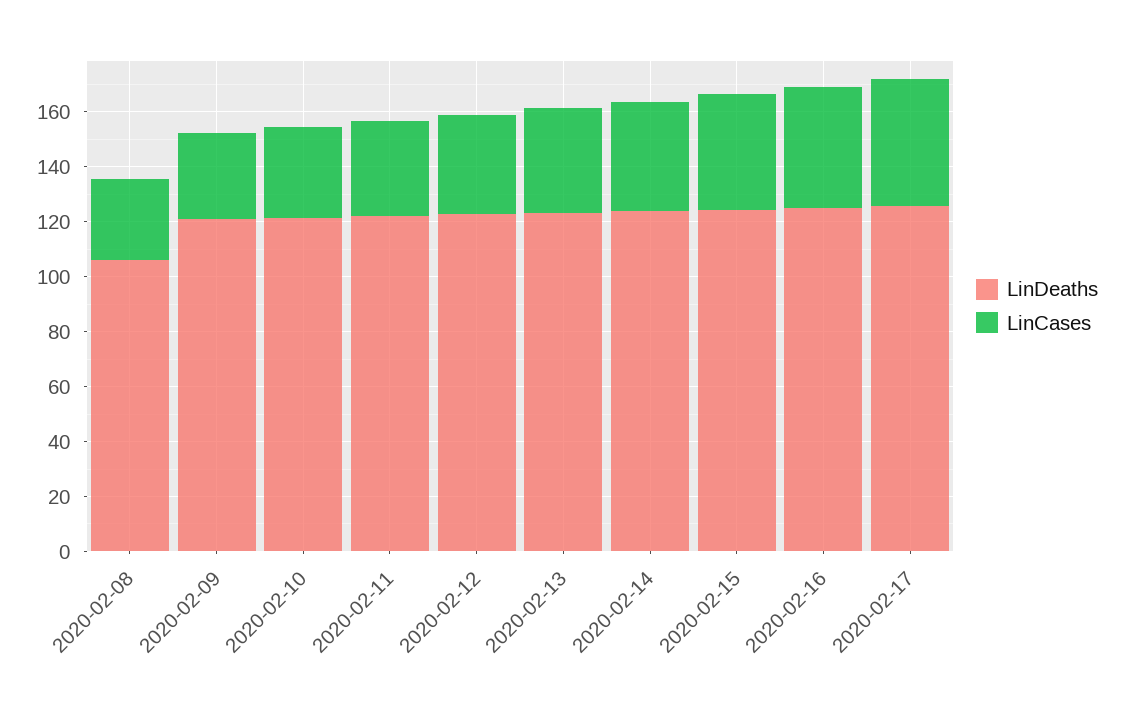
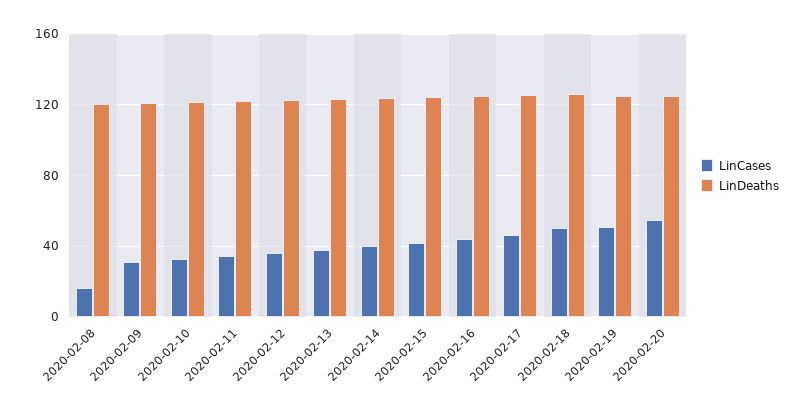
LinDeaths, 2020-02-08: 105 -> 120
LinCases, 2020-02-08: 30 -> 15
LinCases, 2020-02-18: none -> 50
LinDeaths, 2020-02-18: none -> 125
LinCases, 2020-02-19: none -> 50
LinDeaths, 2020-02-19: none -> 125
LinCases, 2020-02-20: none -> 55
LinDeaths, 2020-02-20: none -> 125

